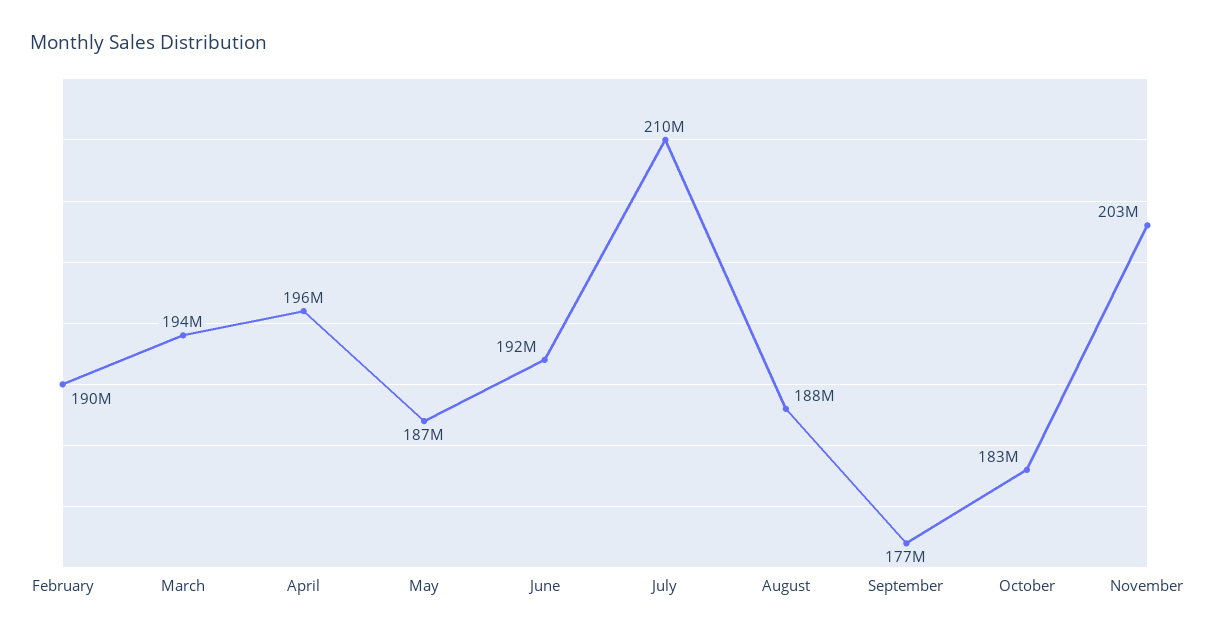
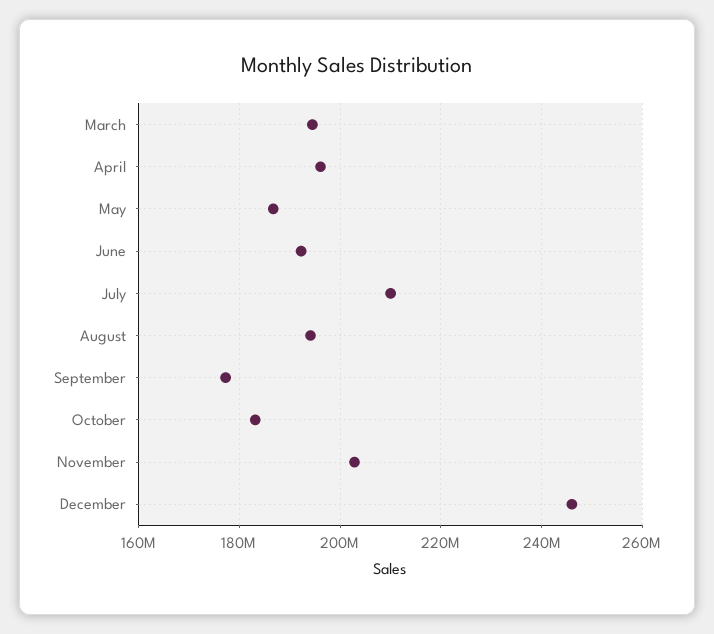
February: 190000000 -> none
August: 188000000 -> 194000000
December: none -> 246000000

